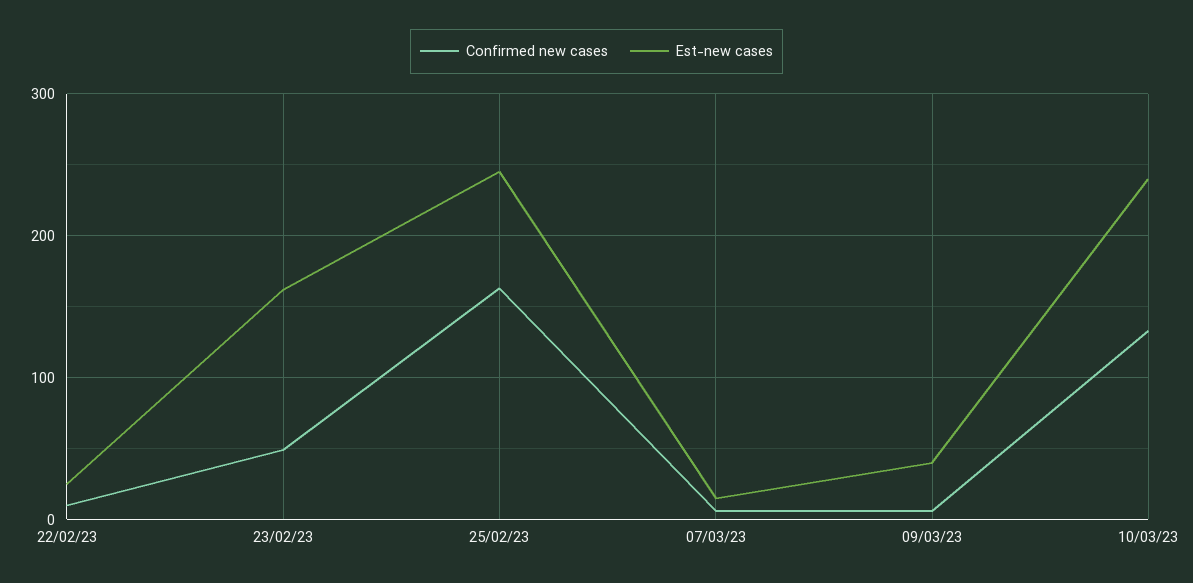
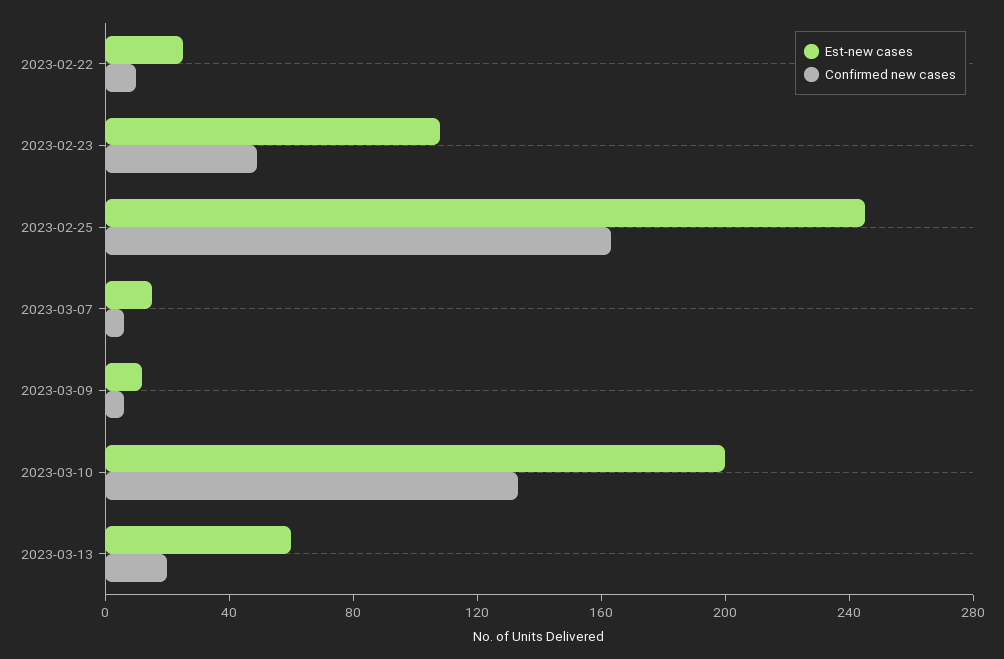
Est-new cases, 23/02/23: 160 -> 110
Est-new cases, 09/03/23: 40 -> 10
Est-new cases, 10/03/23: 240 -> 200
Est-new cases, 2023-03-13: none -> 60
Confirmed new cases, 2023-03-13: none -> 20

